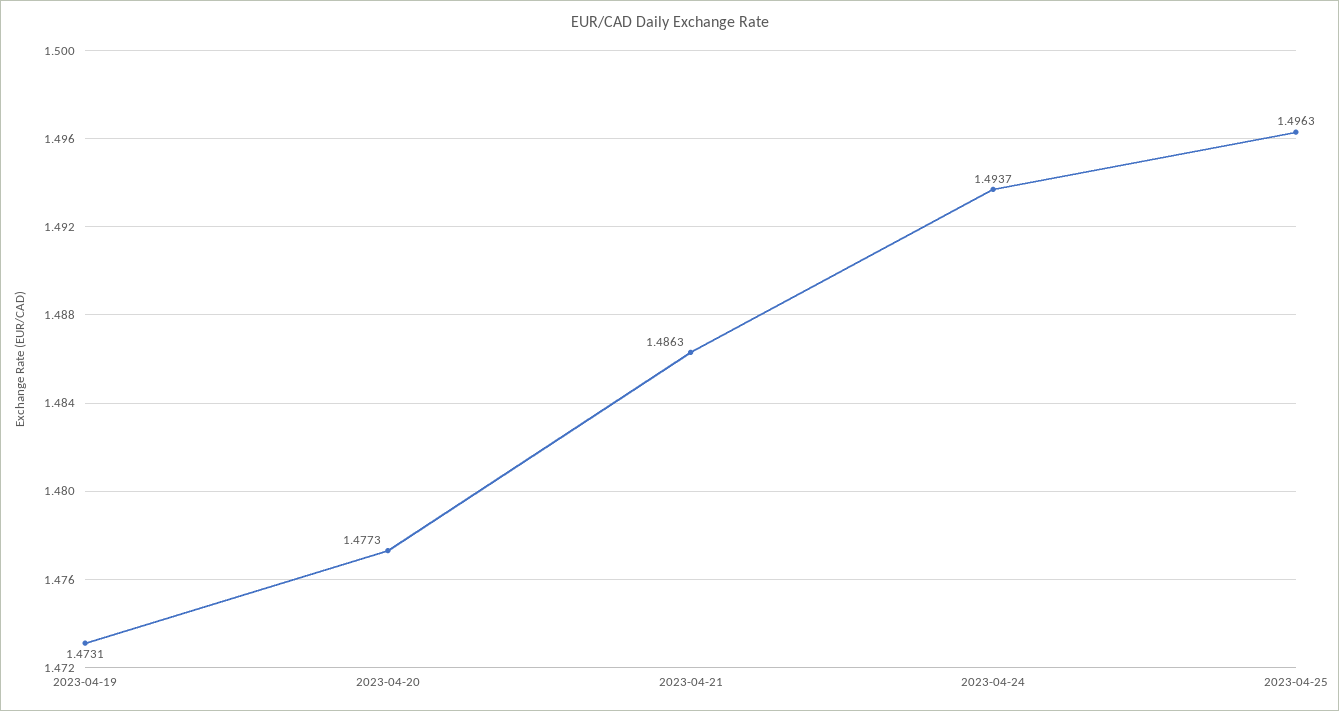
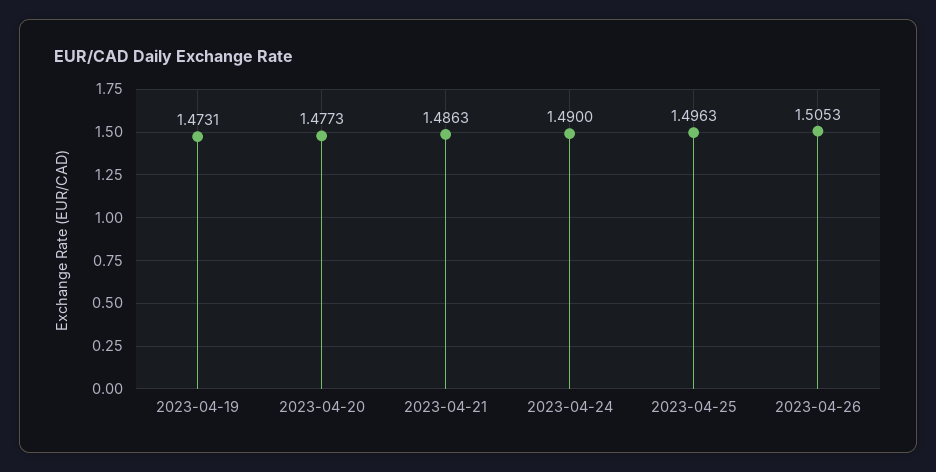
2023-04-24: 1.4937 -> 1.49
2023-04-26: none -> 1.5053

